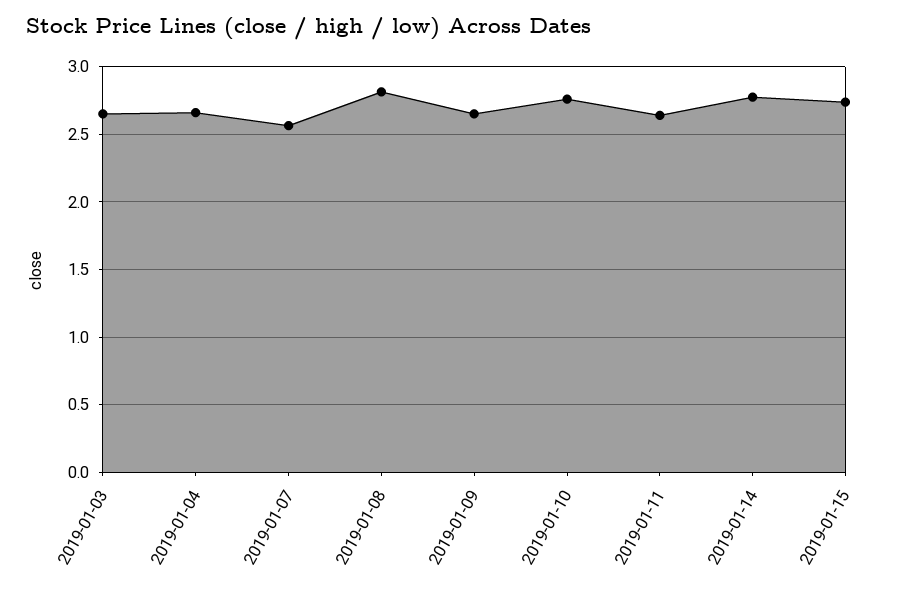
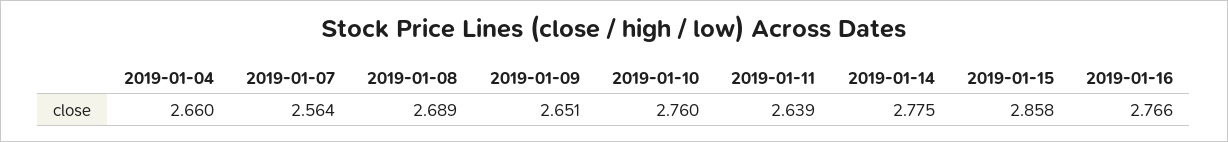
2019-01-03: 2.65 -> none
2019-01-08: 2.8 -> 2.689
2019-01-15: 2.75 -> 2.858
2019-01-16: none -> 2.766

